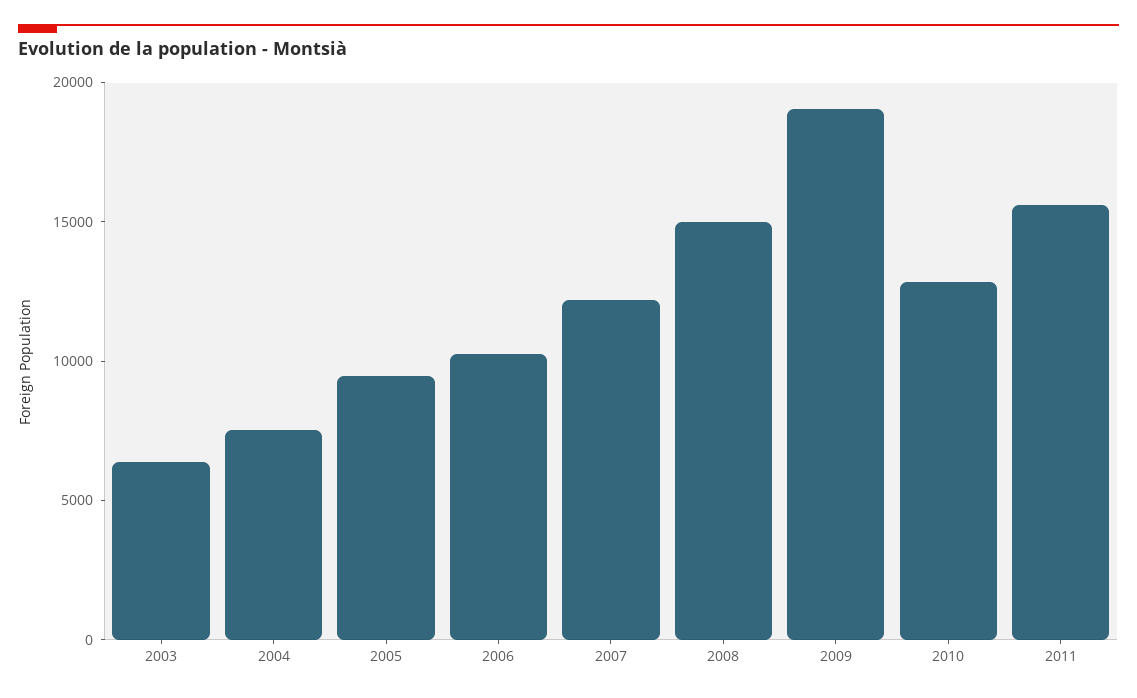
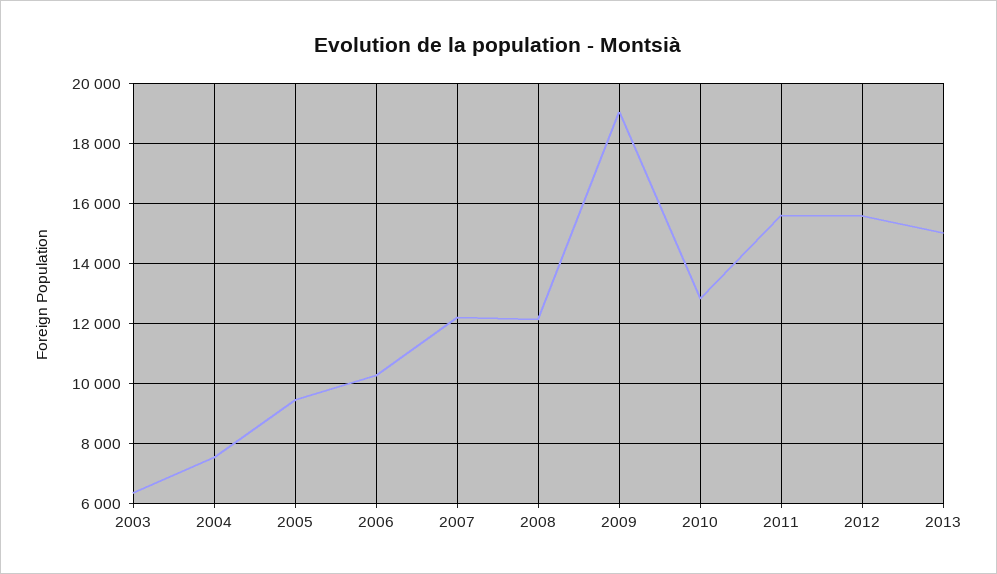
2008: 15000 -> 12200
2012: none -> 15600
2013: none -> 15000

